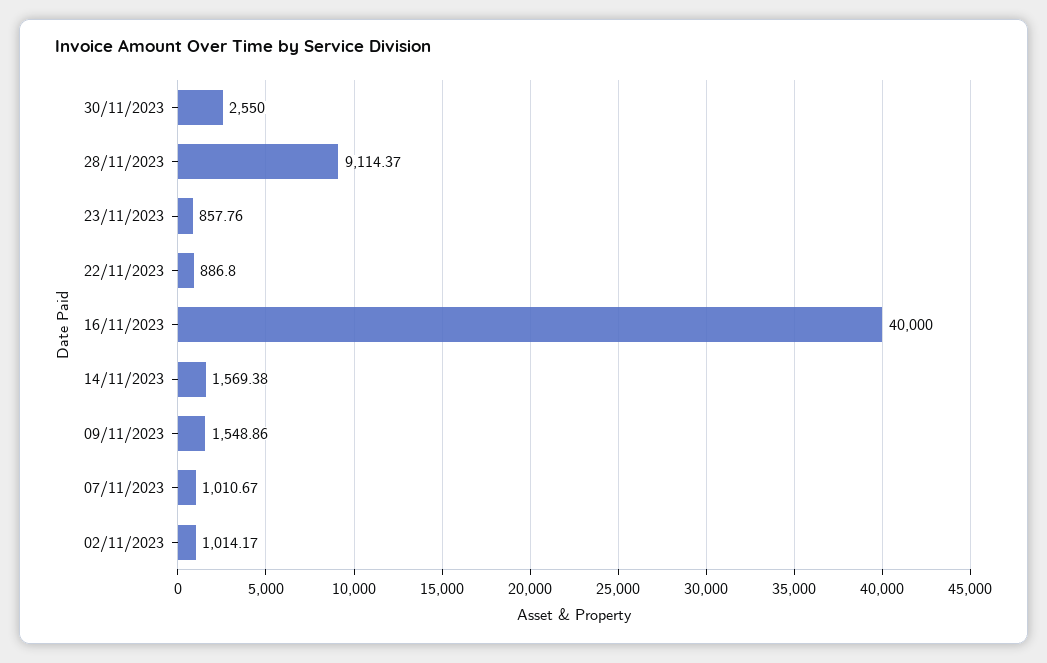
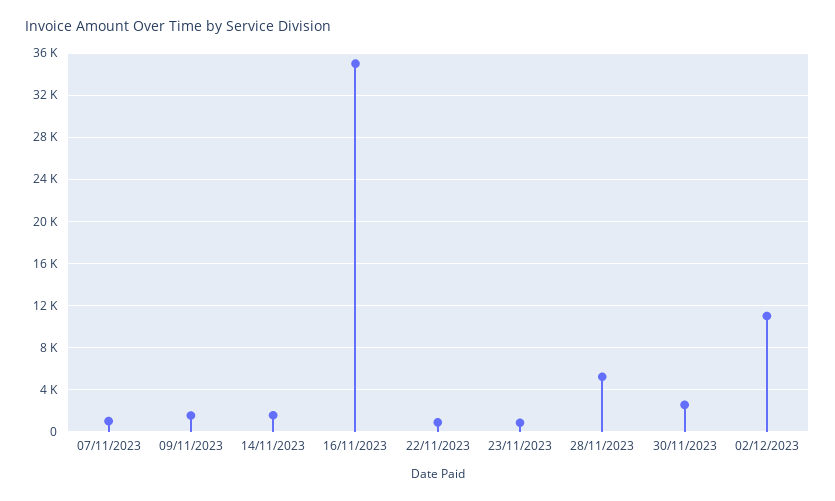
28/11/2023: 9114.37 -> 5000
16/11/2023: 40000 -> 35000
02/11/2023: 1014.17 -> none
02/12/2023: none -> 11000

